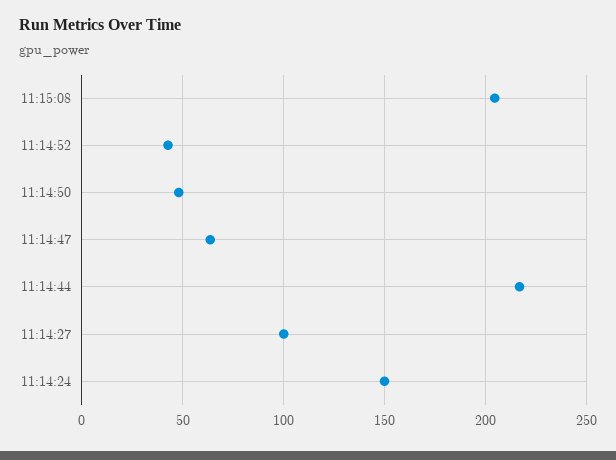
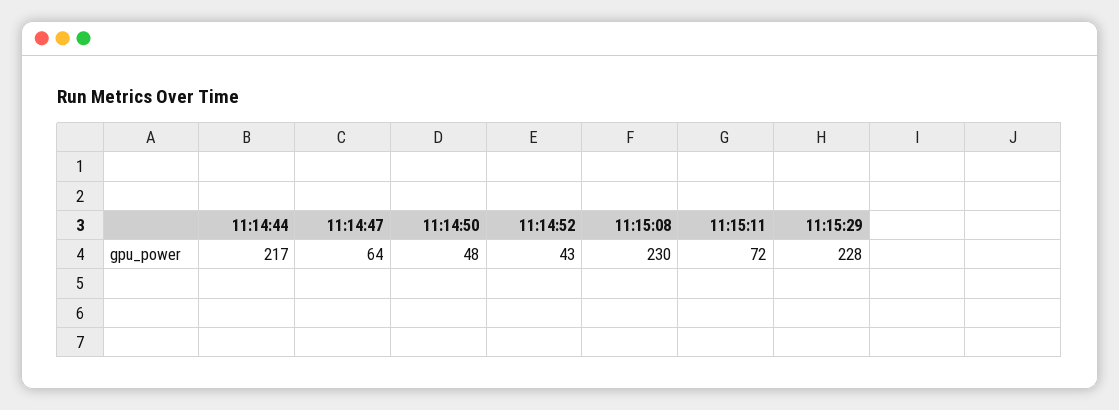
11:15:08: 205 -> 230
11:14:27: 100 -> none
11:14:24: 150 -> none
11:15:11: none -> 72
11:15:29: none -> 228

